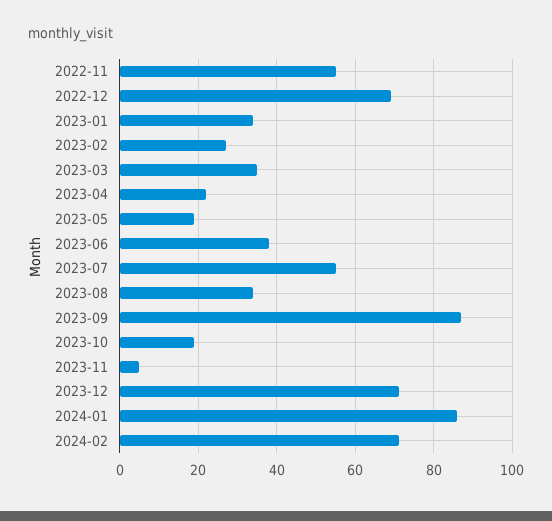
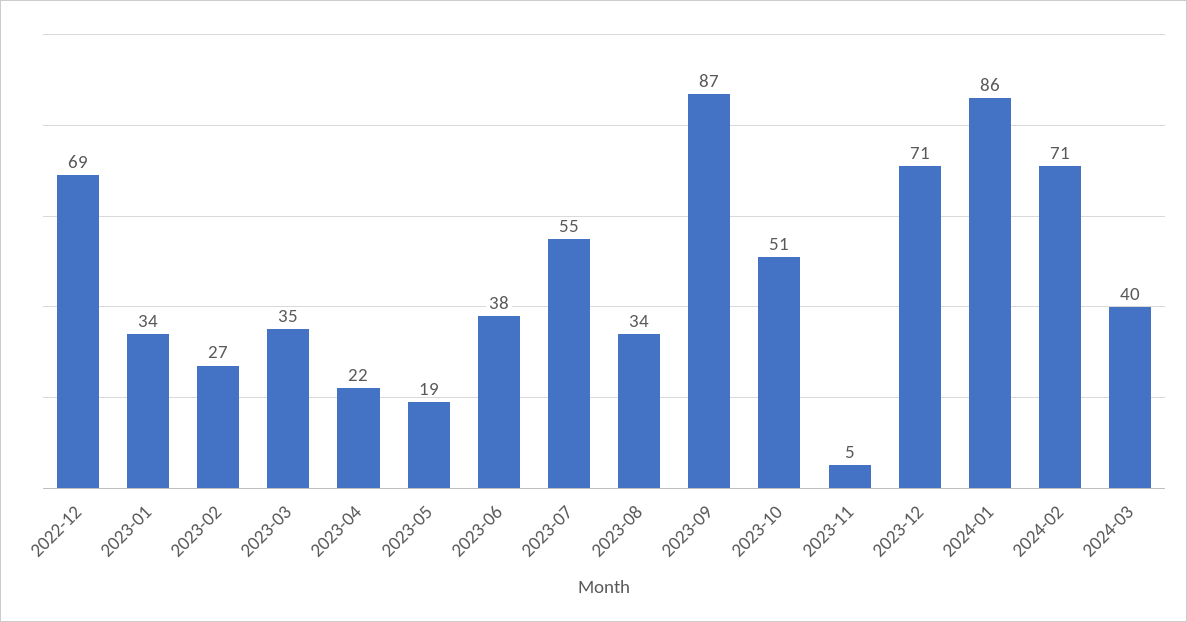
2022-11: 55 -> none
2023-10: 20 -> 51
2024-03: none -> 40

